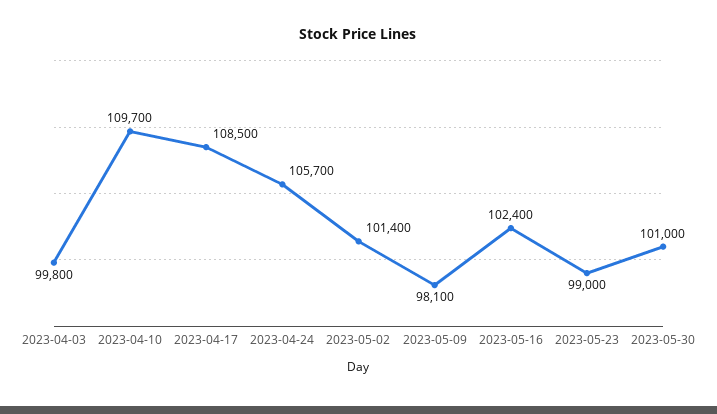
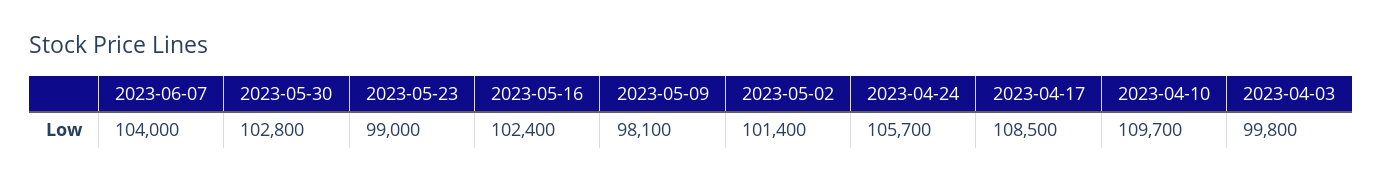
2023-05-30: 101000 -> 102800
2023-06-07: none -> 104000

